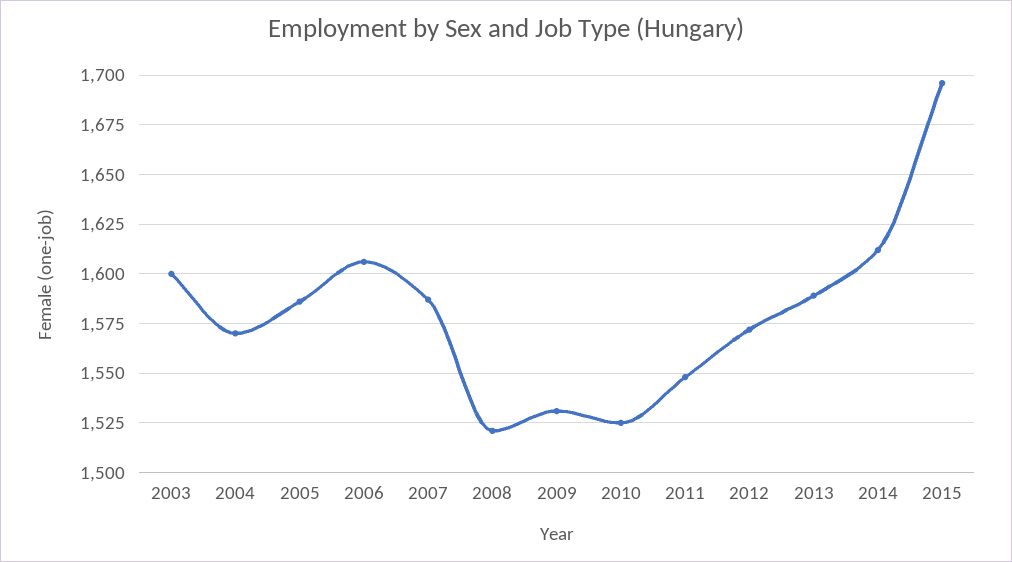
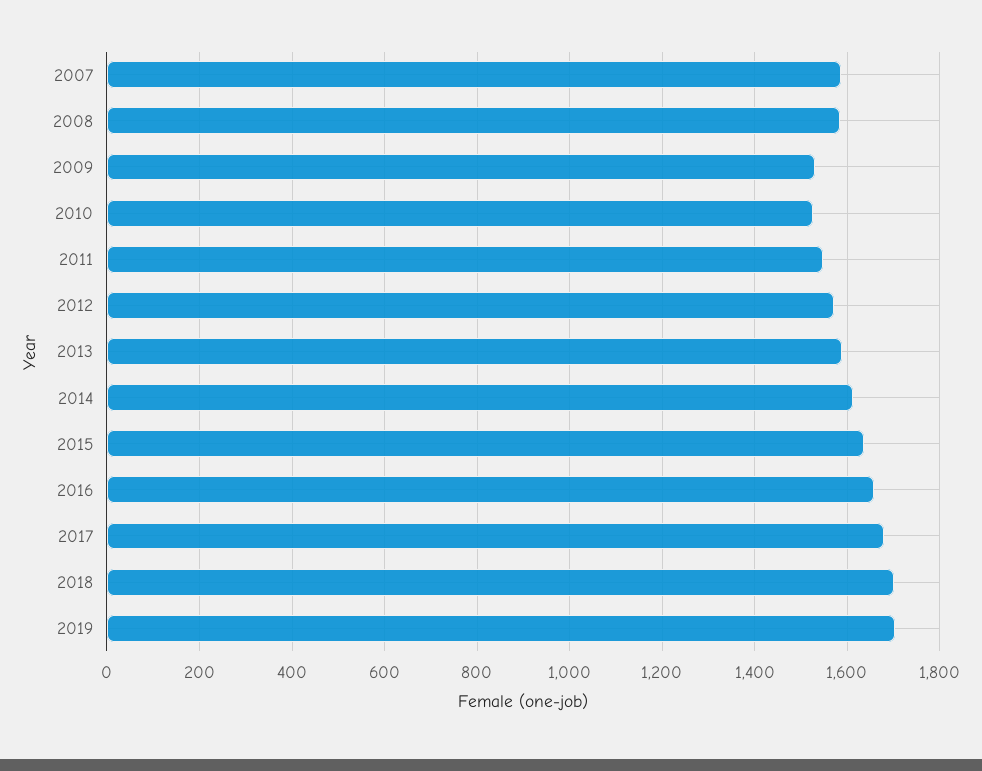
2003: 1600 -> none
2004: 1570 -> none
2005: 1585 -> none
2006: 1605 -> none
2008: 1520 -> 1580
2015: 1695 -> 1640
2016: none -> 1660
2017: none -> 1680
2018: none -> 1700
2019: none -> 1700

